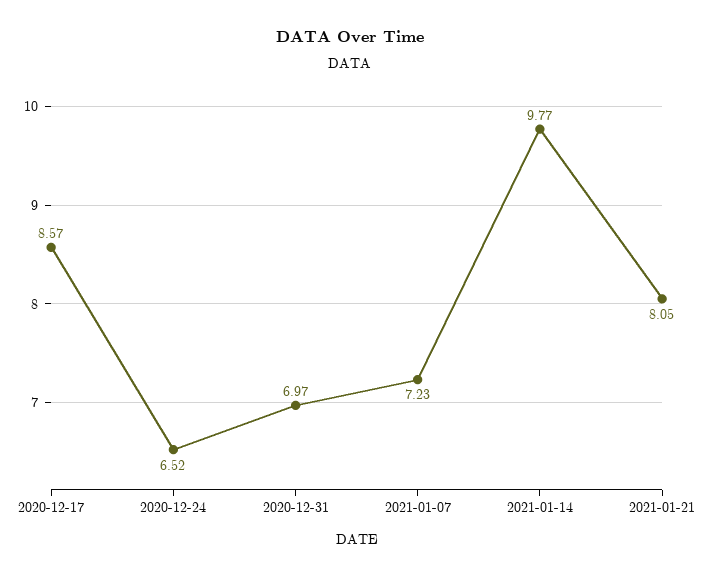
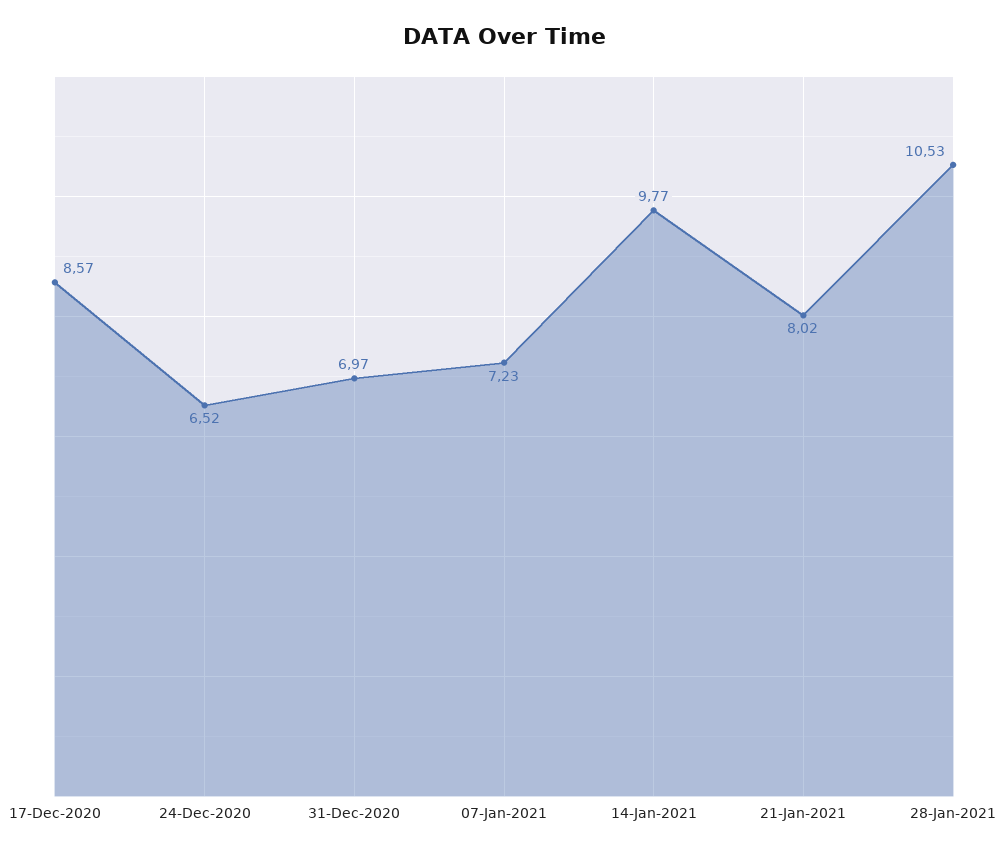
2021-01-21: 8.05 -> 8.02
28-Jan-2021: none -> 10.53

